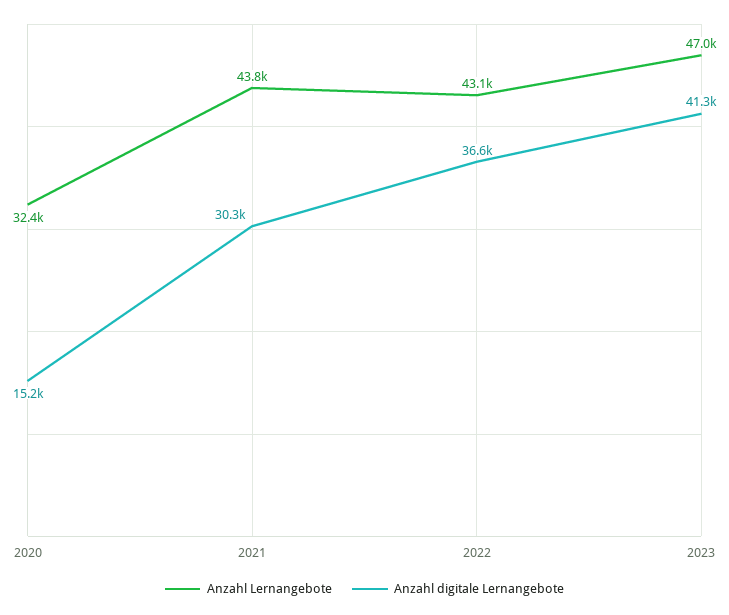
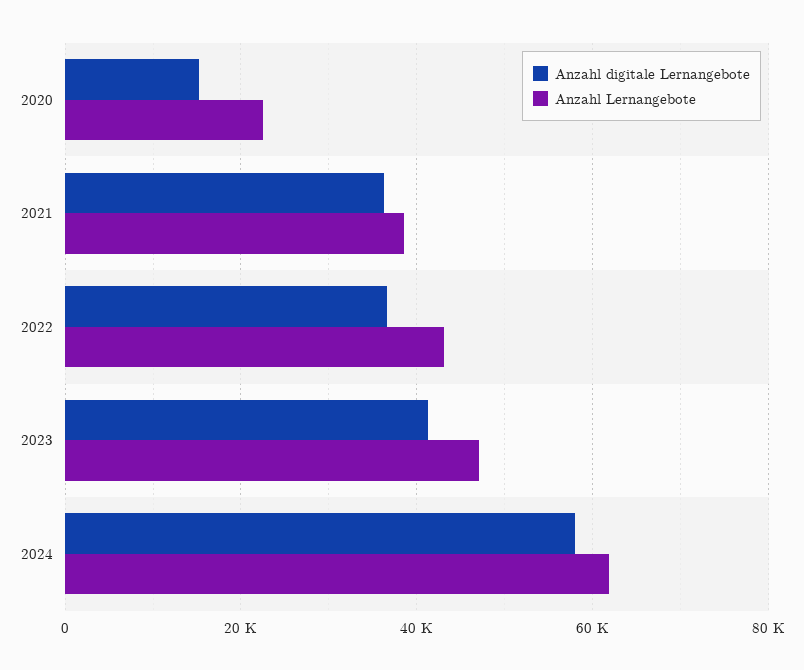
Anzahl Lernangebote, 2020: 32400 -> 22000
Anzahl Lernangebote, 2021: 43800 -> 38000
Anzahl digitale Lernangebote, 2021: 30300 -> 36000
Anzahl digitale Lernangebote, 2024: none -> 58000
Anzahl Lernangebote, 2024: none -> 62000

